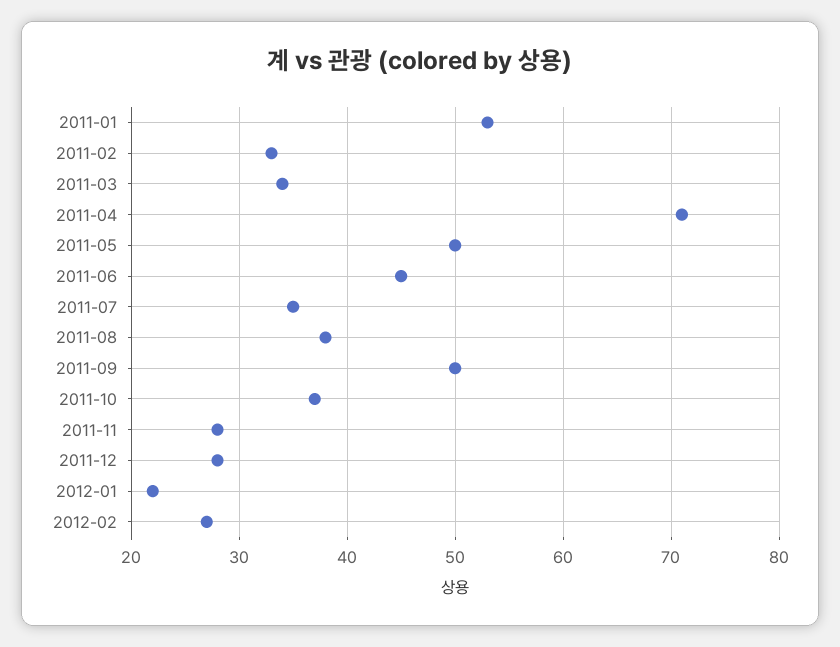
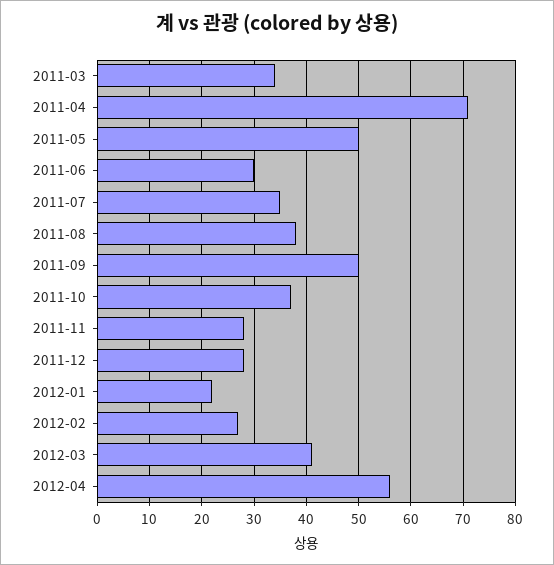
2011-01: 53 -> none
2011-02: 33 -> none
2011-06: 45 -> 30
2012-03: none -> 40
2012-04: none -> 55

